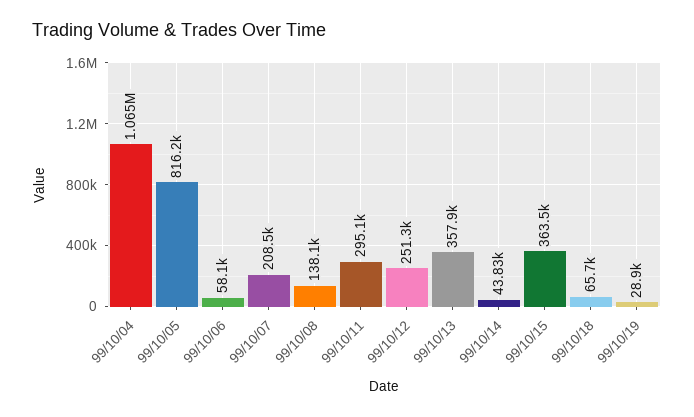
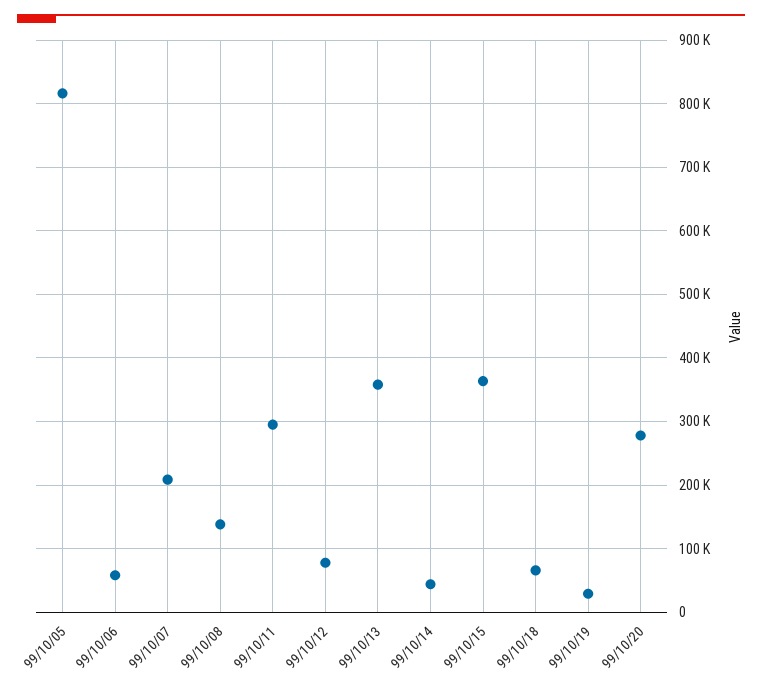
99/10/04: 1065000 -> none
99/10/12: 251300 -> 80000
99/10/20: none -> 280000

